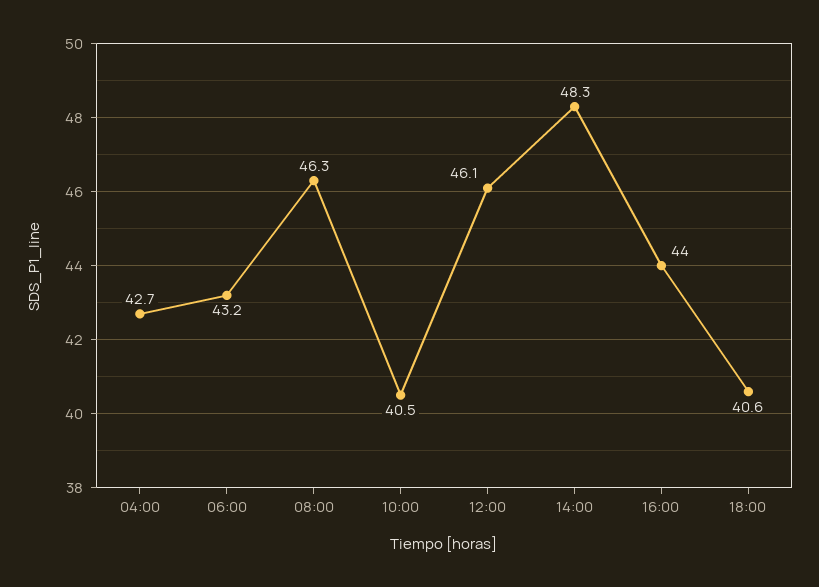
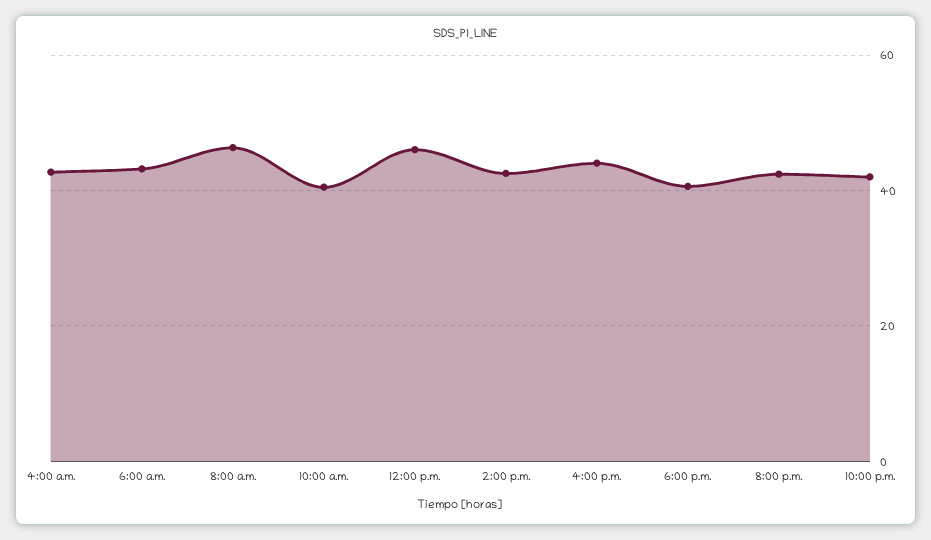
14:00: 48.3 -> 42
8:00 p.m.: none -> 42
10:00 p.m.: none -> 42

